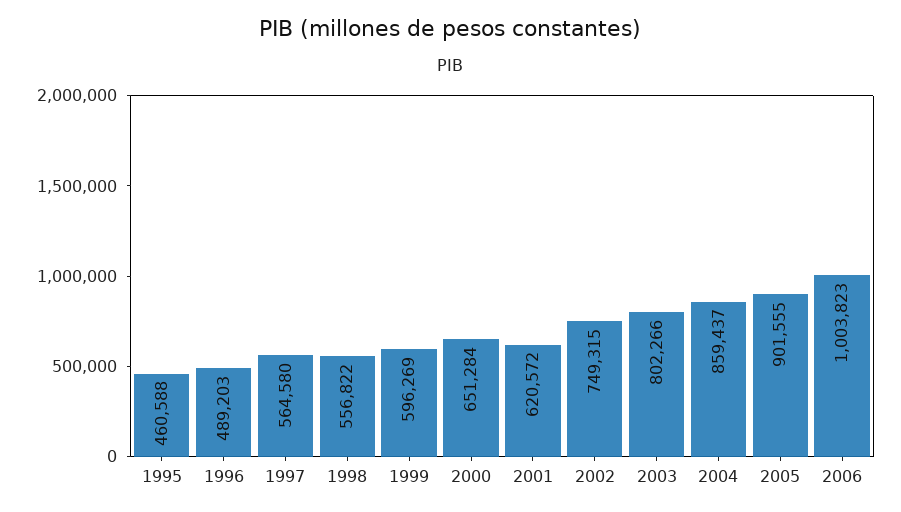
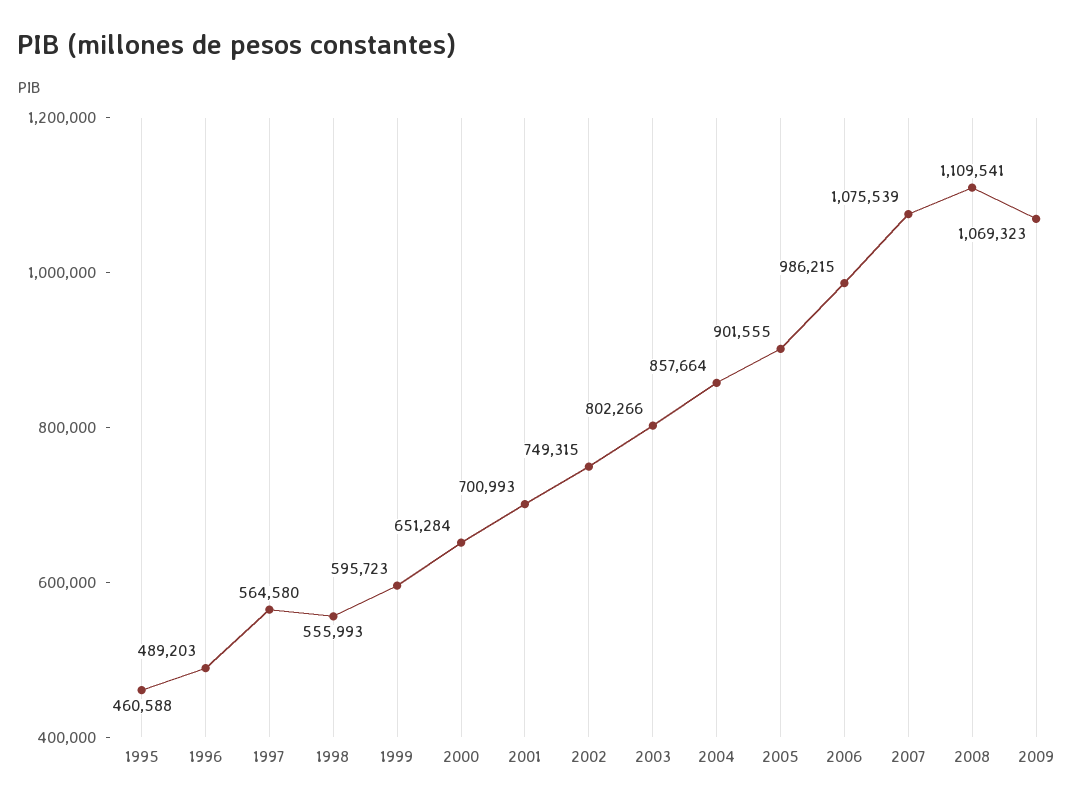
1998: 556822 -> 555993
1999: 596269 -> 595723
2001: 620572 -> 700993
2004: 859437 -> 857664
2006: 1003823 -> 986215
2007: none -> 1075539
2008: none -> 1109541
2009: none -> 1069323

